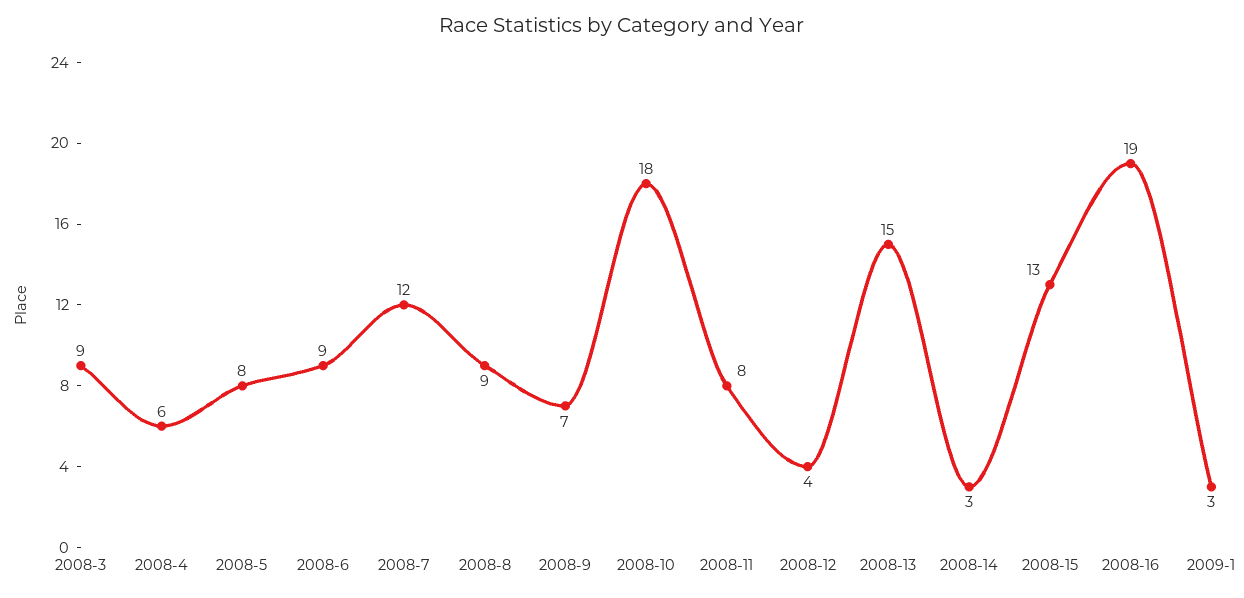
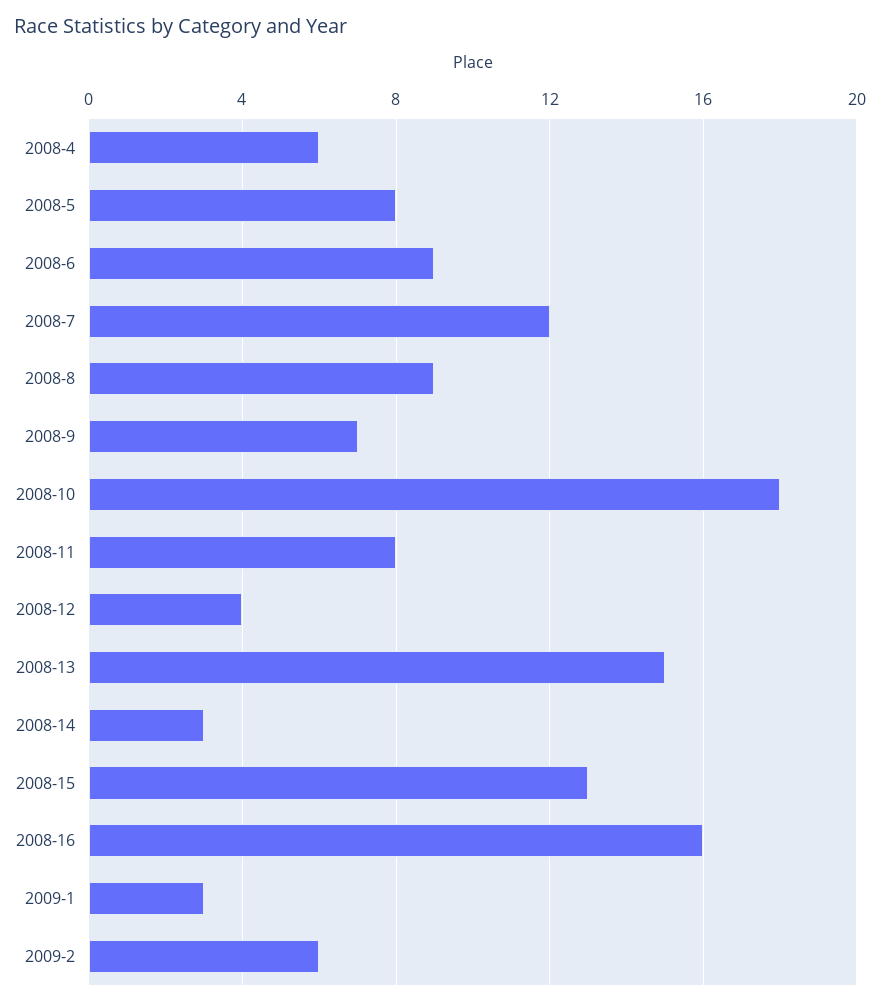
2008-3: 9 -> none
2008-16: 19 -> 16
2009-2: none -> 6

